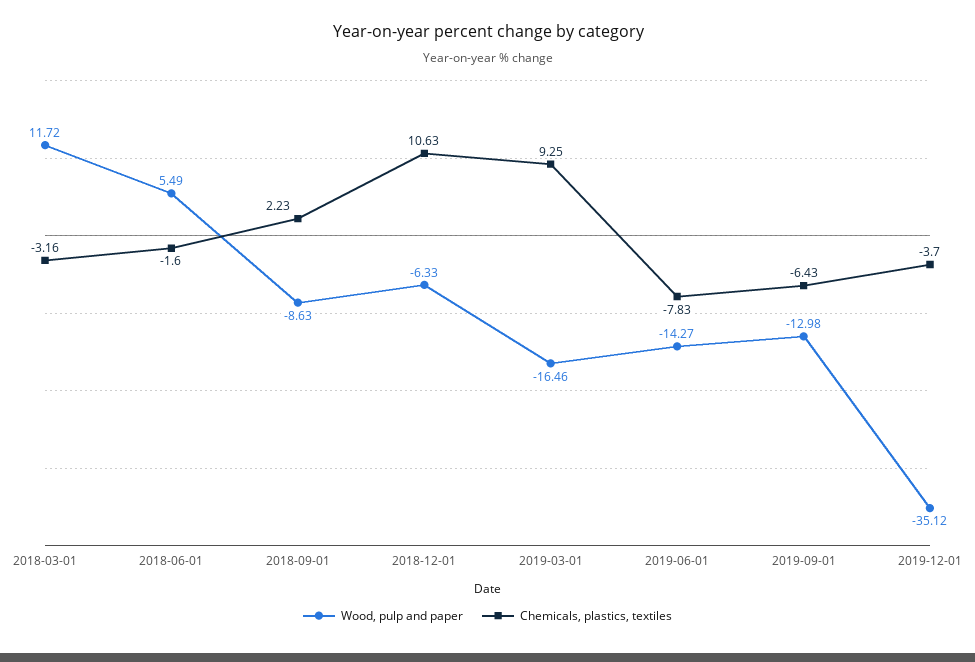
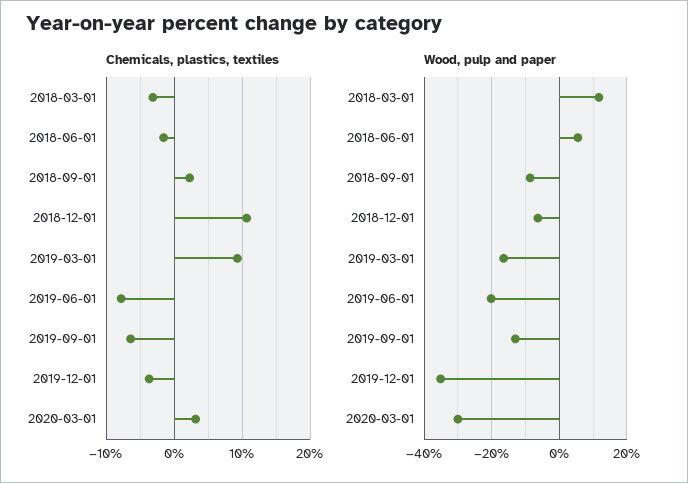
Wood, pulp and paper, 2019-06-01: -14.27 -> -20
Chemicals, plastics, textiles, 2020-03-01: none -> 3
Wood, pulp and paper, 2020-03-01: none -> -30

